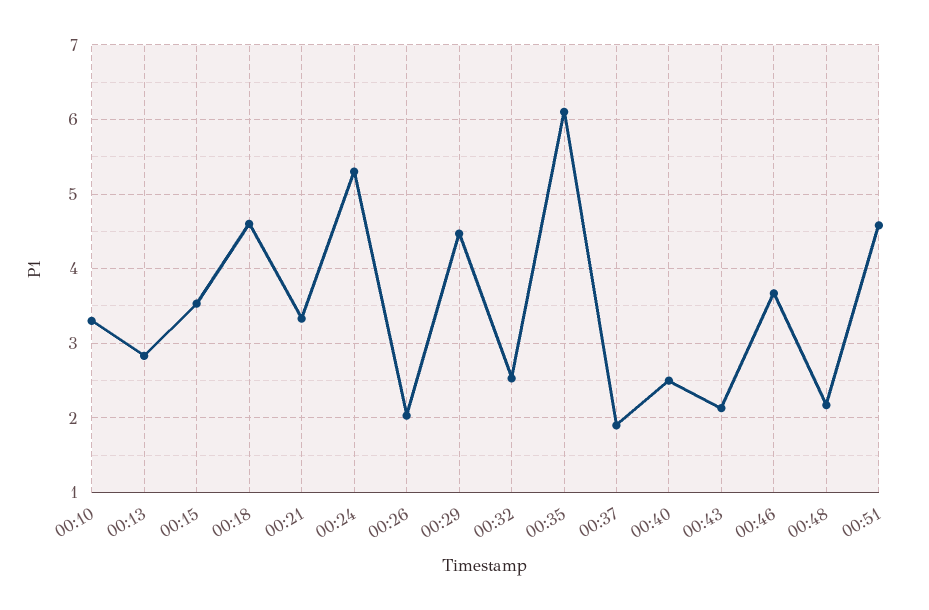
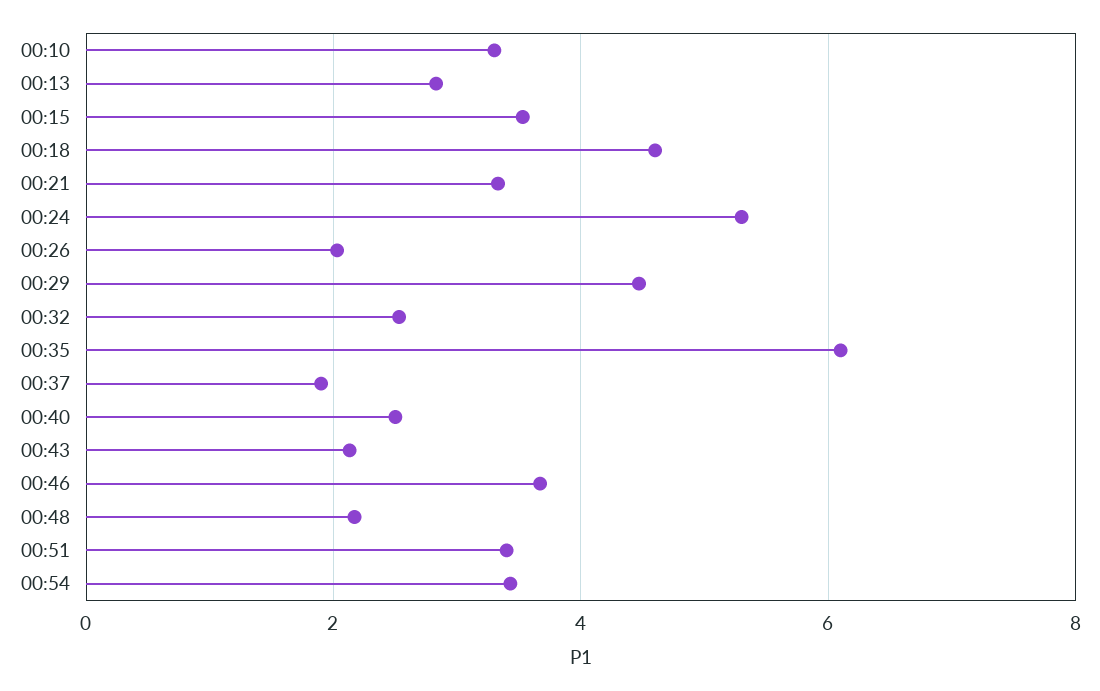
00:51: 4.6 -> 3.4
00:54: none -> 3.4

